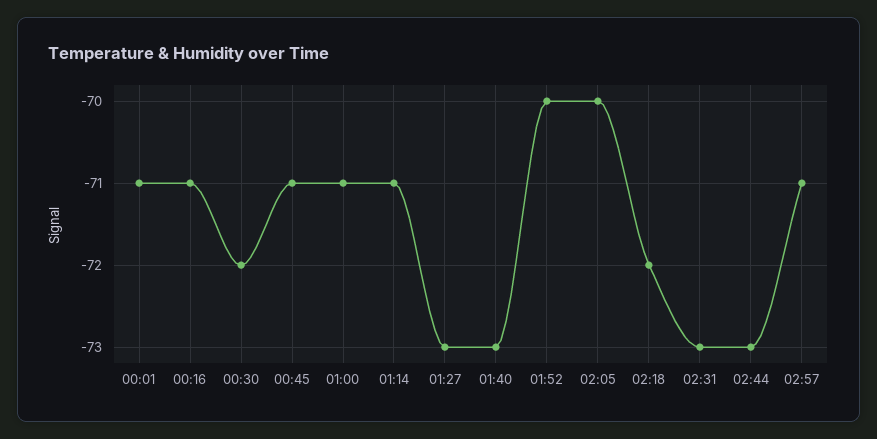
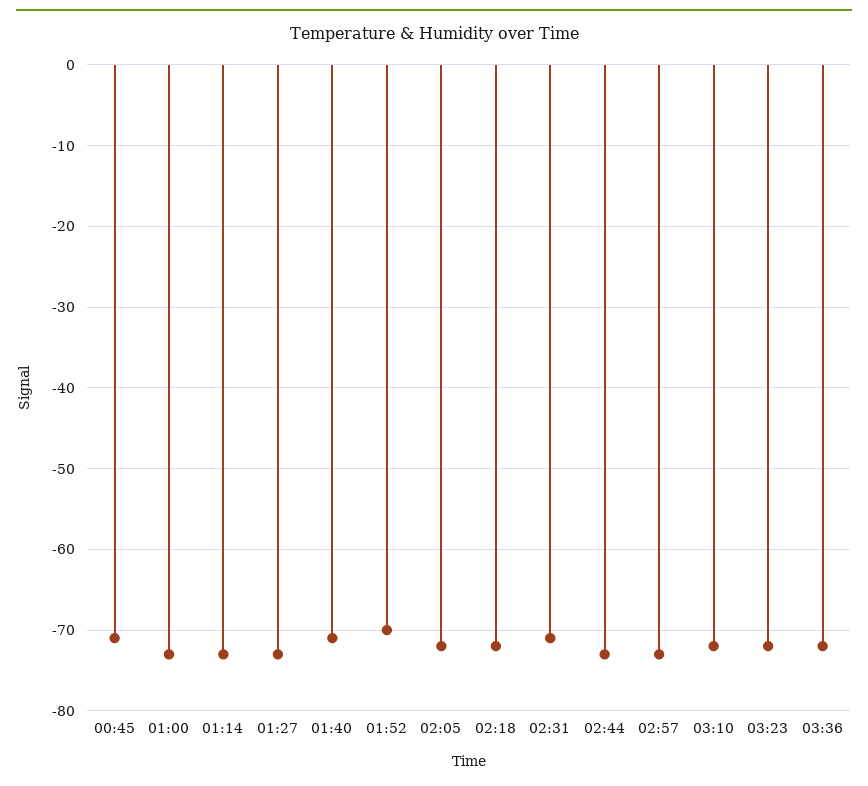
00:01: -71 -> none
00:16: -71 -> none
00:30: -72 -> none
01:00: -71 -> -73
01:14: -71 -> -73
01:40: -73 -> -71
02:05: -70 -> -72
02:31: -73 -> -71
02:57: -71 -> -73
03:10: none -> -72
03:23: none -> -72
03:36: none -> -72

